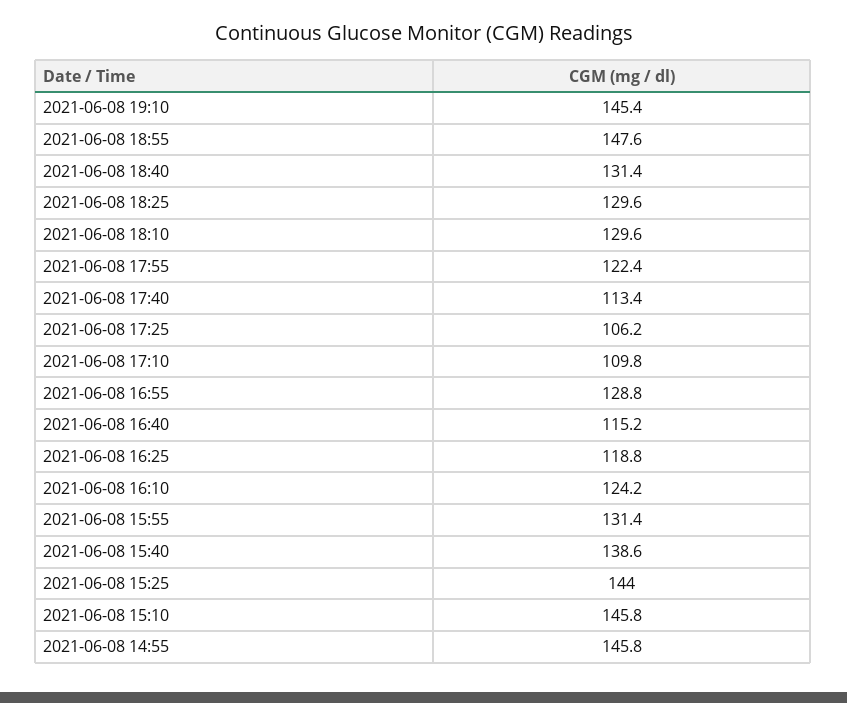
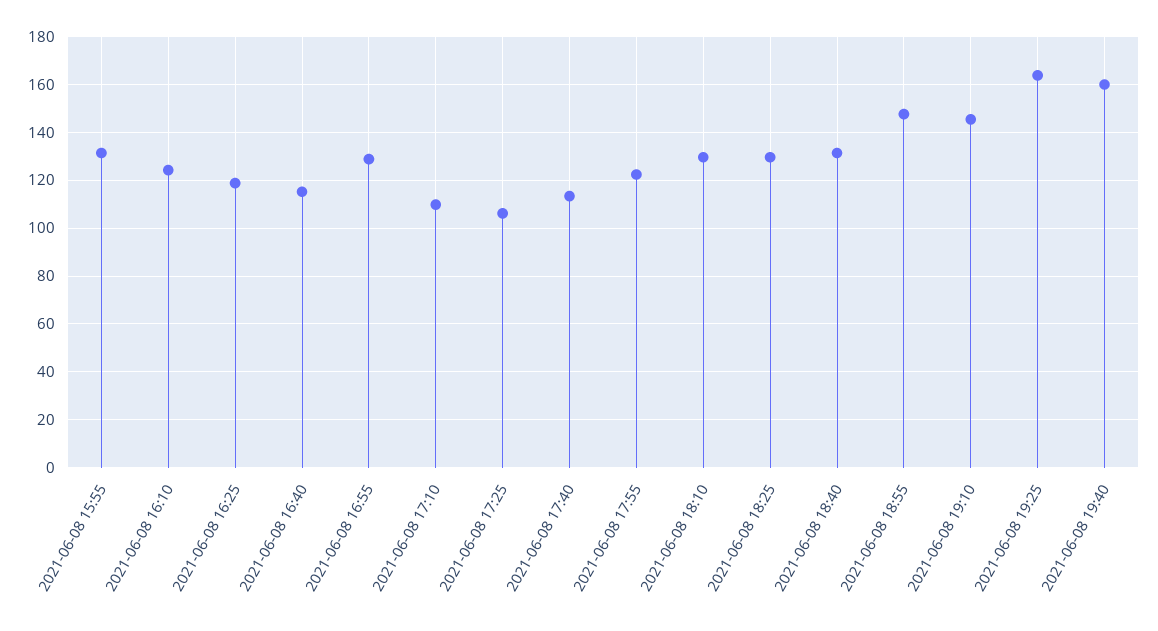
2021-06-08 15:40: 138.6 -> none
2021-06-08 15:25: 144 -> none
2021-06-08 15:10: 145.8 -> none
2021-06-08 14:55: 145.8 -> none
2021-06-08 19:25: none -> 165
2021-06-08 19:40: none -> 160

